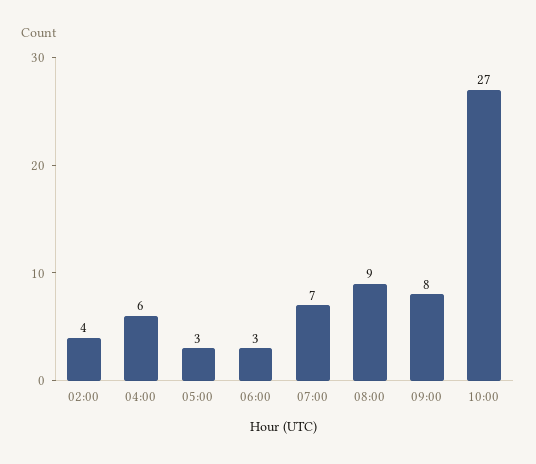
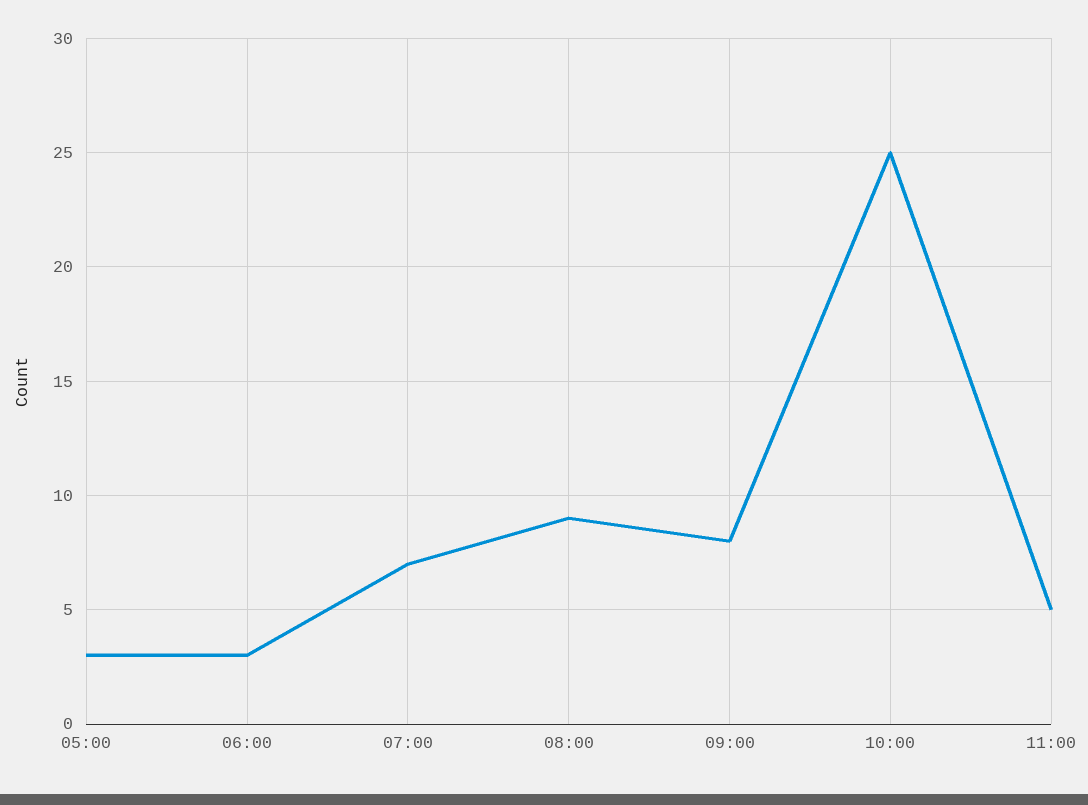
02:00: 4 -> none
04:00: 6 -> none
10:00: 27 -> 25
11:00: none -> 5

